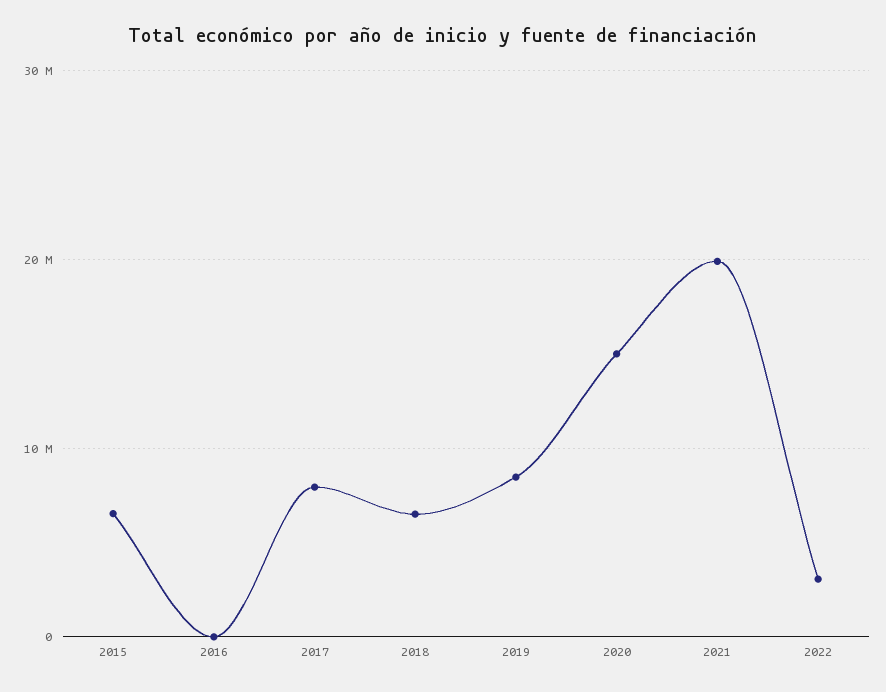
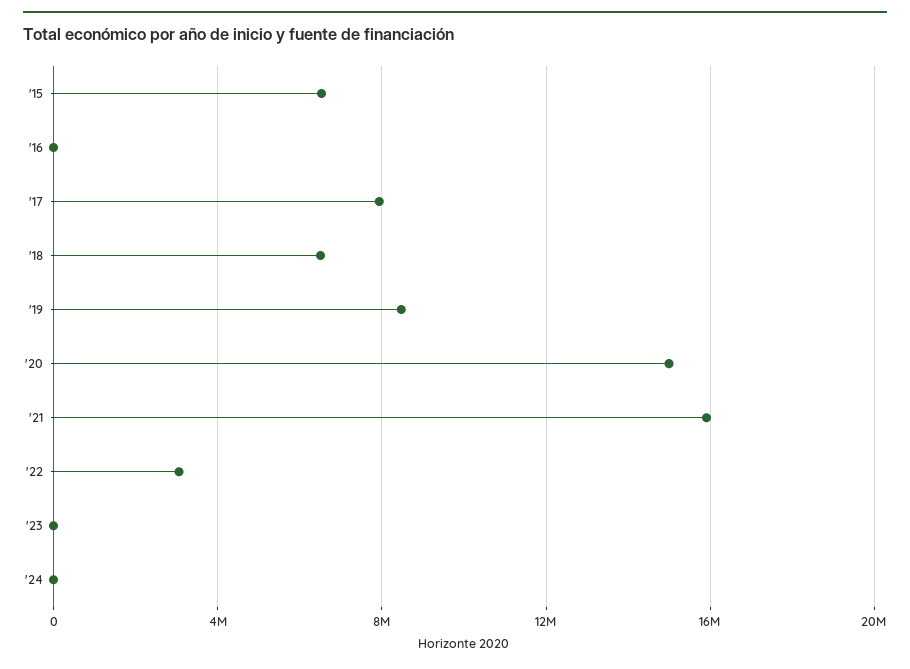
2021: 20000000 -> 16000000
'23: none -> 0
'24: none -> 0

